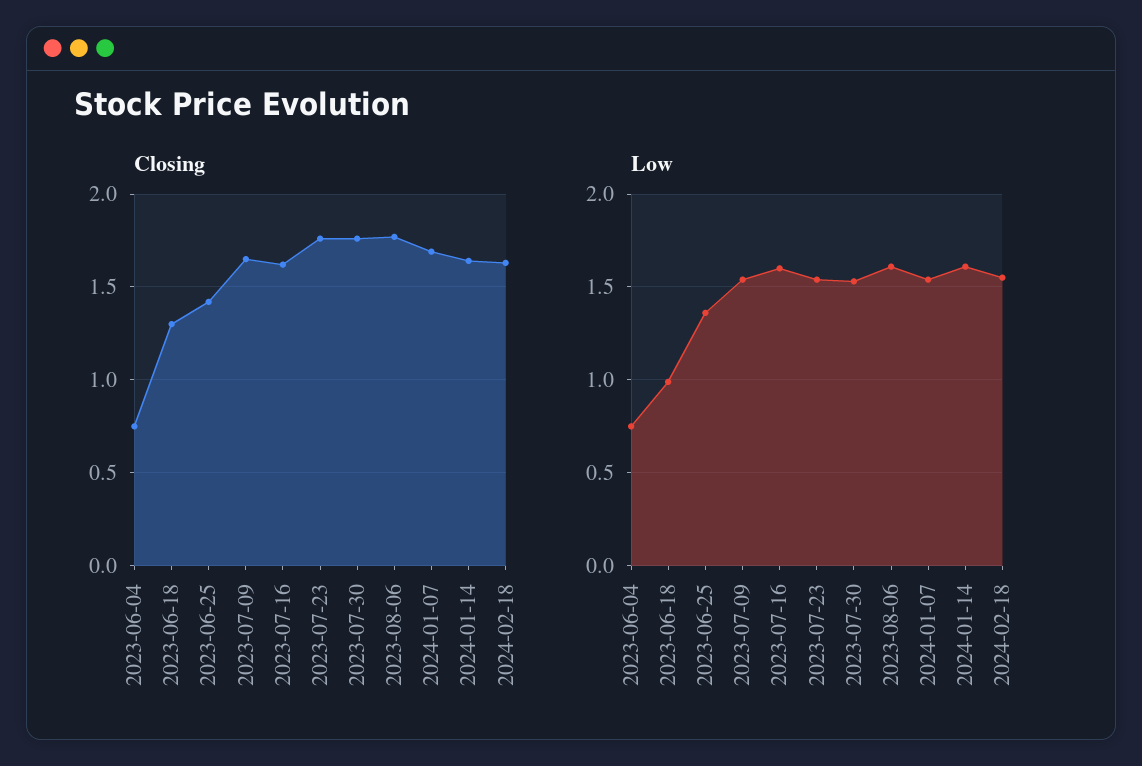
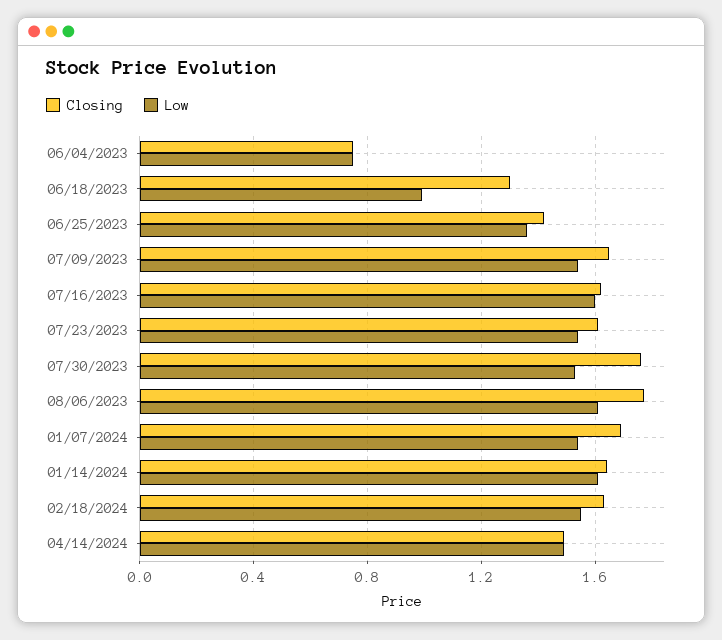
Closing, 2023-07-23: 1.75 -> 1.6
Closing, 04/14/2024: none -> 1.5
Low, 04/14/2024: none -> 1.5

